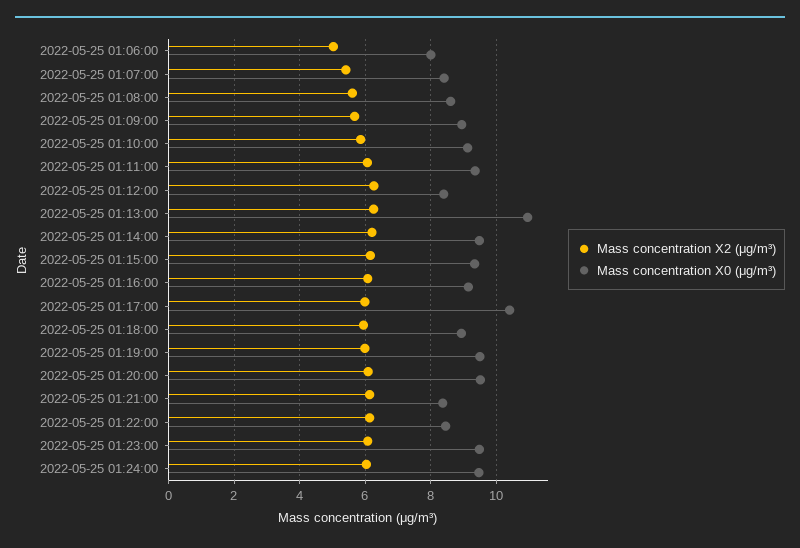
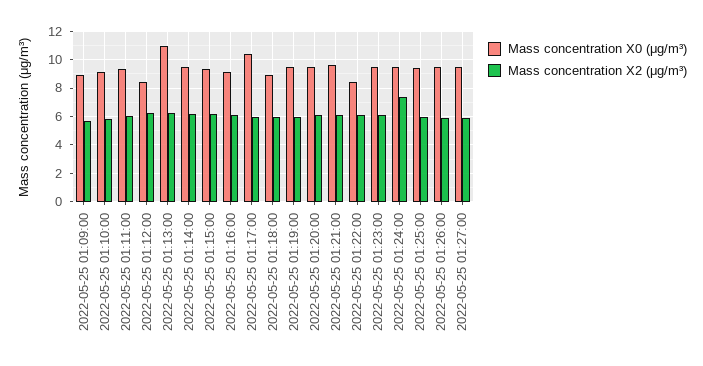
Mass concentration X2 (μg/m³), 2022-05-25 01:06:00: 5 -> none
Mass concentration X0 (μg/m³), 2022-05-25 01:06:00: 8 -> none
Mass concentration X2 (μg/m³), 2022-05-25 01:07:00: 5.4 -> none
Mass concentration X0 (μg/m³), 2022-05-25 01:07:00: 8.4 -> none
Mass concentration X2 (μg/m³), 2022-05-25 01:08:00: 5.6 -> none
Mass concentration X0 (μg/m³), 2022-05-25 01:08:00: 8.6 -> none
Mass concentration X0 (μg/m³), 2022-05-25 01:21:00: 8.4 -> 9.5
Mass concentration X2 (μg/m³), 2022-05-25 01:24:00: 6 -> 7.5
Mass concentration X0 (μg/m³), 2022-05-25 01:25:00: none -> 9.5
Mass concentration X2 (μg/m³), 2022-05-25 01:25:00: none -> 6
Mass concentration X0 (μg/m³), 2022-05-25 01:26:00: none -> 9.5
Mass concentration X2 (μg/m³), 2022-05-25 01:26:00: none -> 6
Mass concentration X0 (μg/m³), 2022-05-25 01:27:00: none -> 9.5
Mass concentration X2 (μg/m³), 2022-05-25 01:27:00: none -> 6

